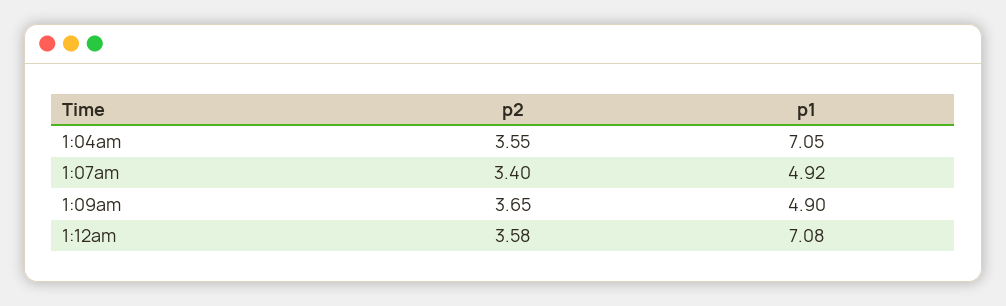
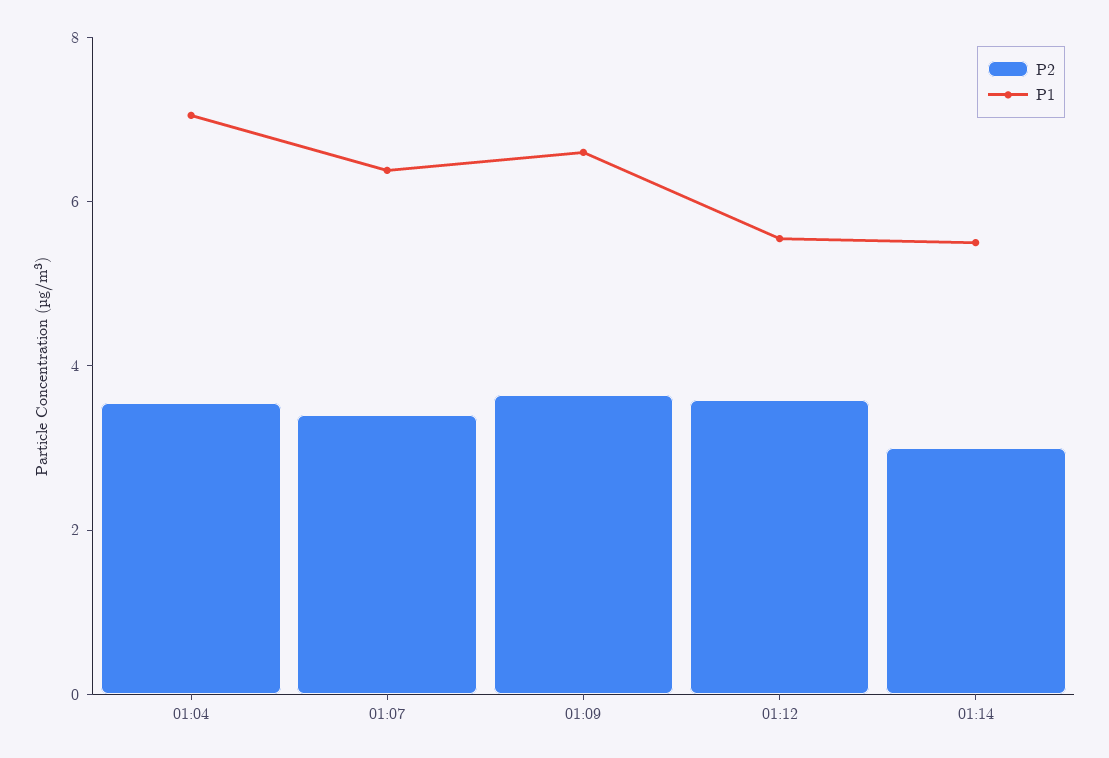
p1, 1:07am: 4.92 -> 6.5
p1, 1:09am: 4.9 -> 6.5
p1, 1:12am: 7.08 -> 5.5
p2, 01:14: none -> 3
p1, 01:14: none -> 5.5

